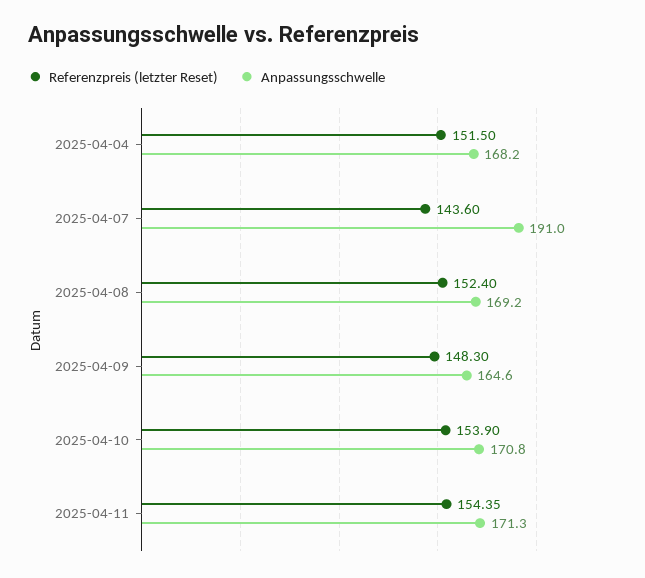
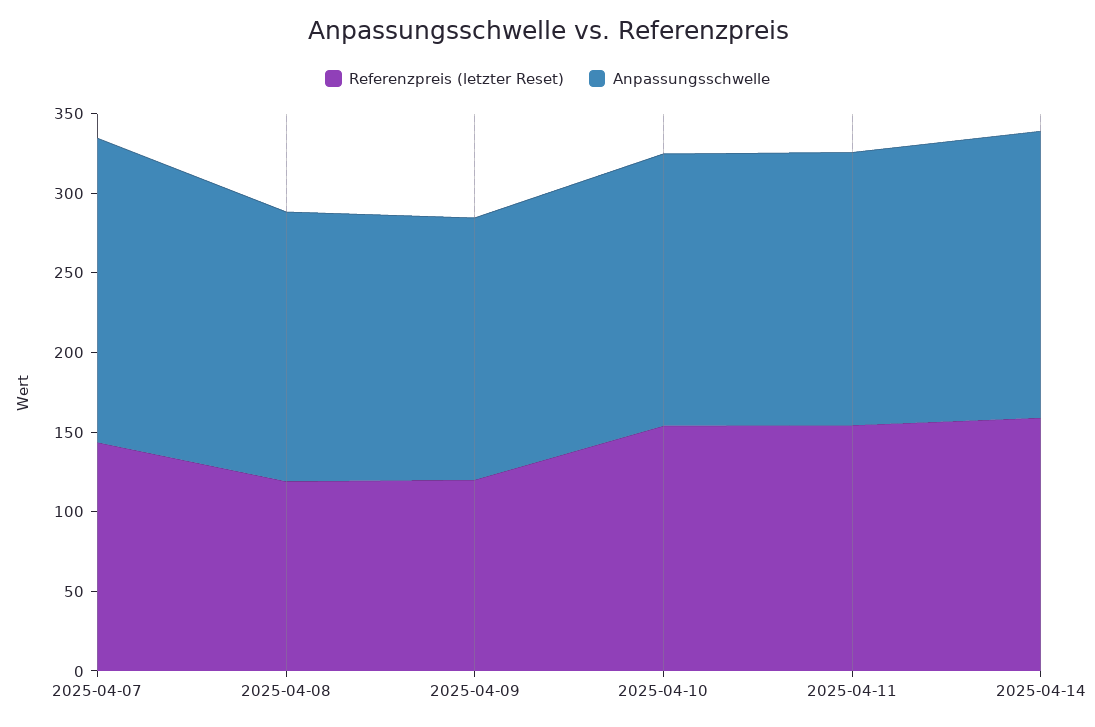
Referenzpreis (letzter Reset), 2025-04-04: 151.5 -> none
Anpassungsschwelle, 2025-04-04: 168.2 -> none
Referenzpreis (letzter Reset), 2025-04-08: 152.4 -> 120
Referenzpreis (letzter Reset), 2025-04-09: 148.3 -> 120
Referenzpreis (letzter Reset), 2025-04-14: none -> 160
Anpassungsschwelle, 2025-04-14: none -> 180

